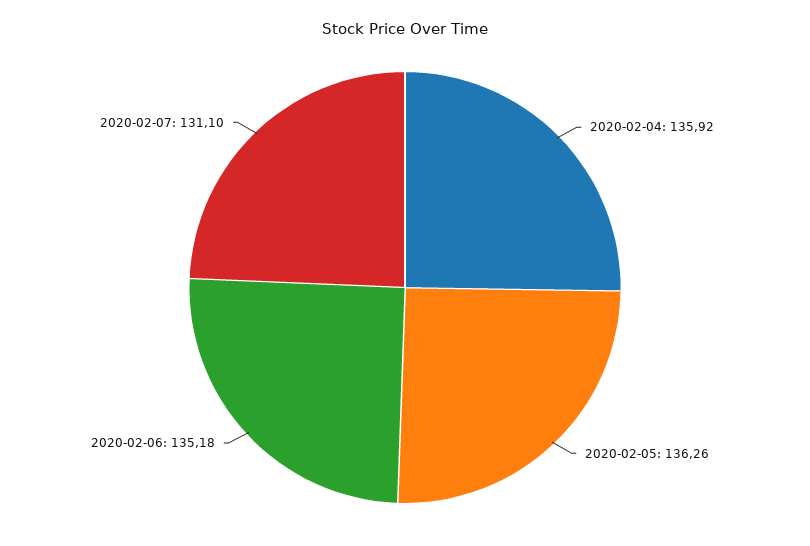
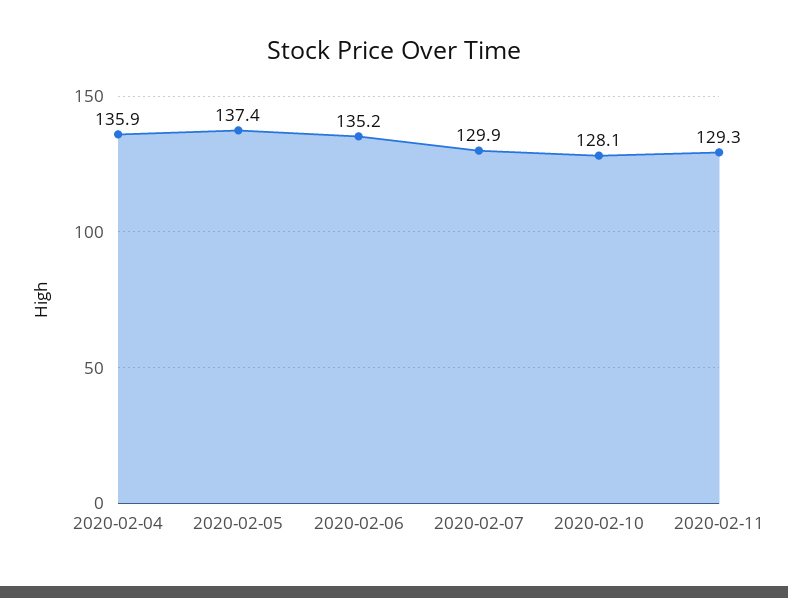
2020-02-05: 136.26 -> 137.4
2020-02-07: 131.1 -> 129.9
2020-02-10: none -> 128.1
2020-02-11: none -> 129.3

